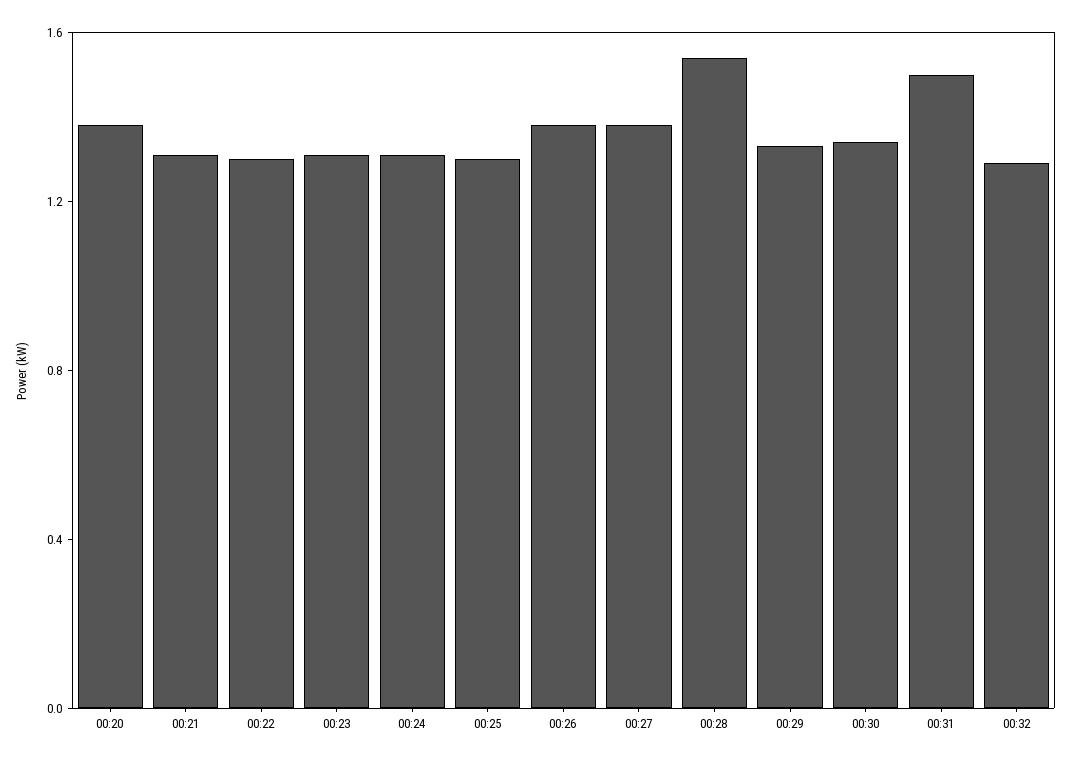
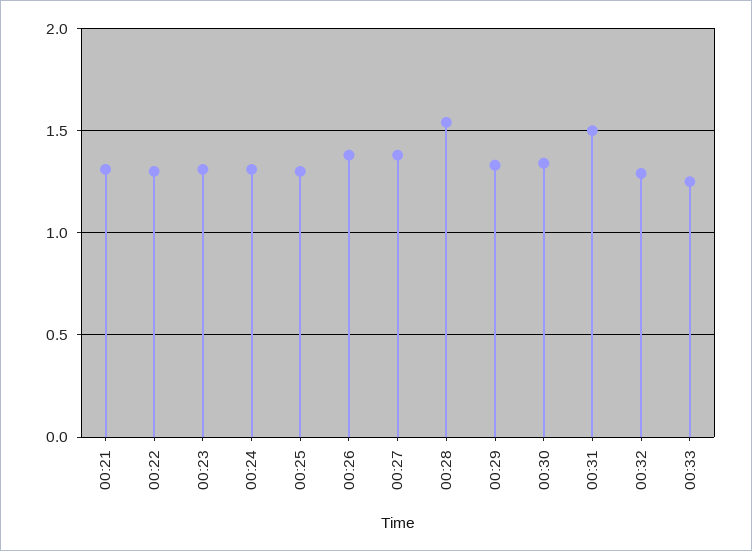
00:20: 1.4 -> none
00:33: none -> 1.25

